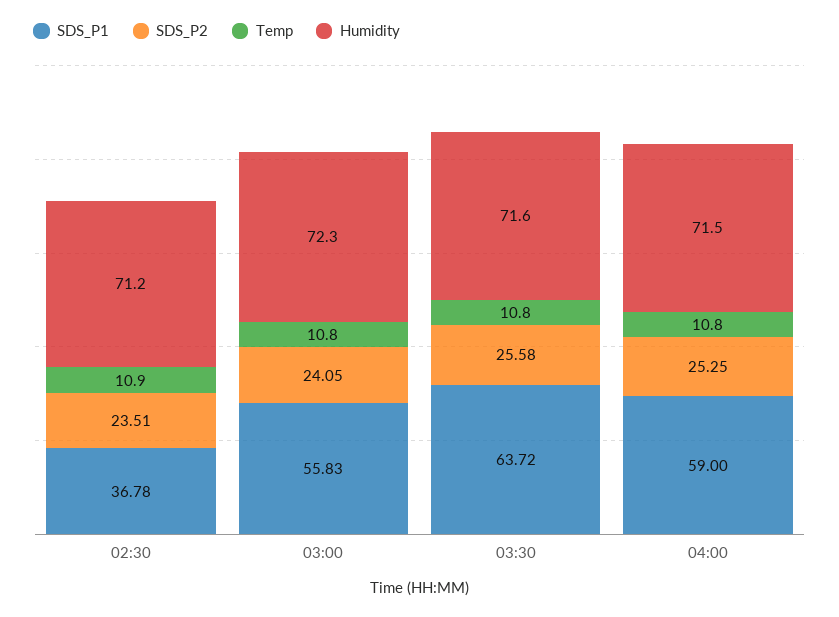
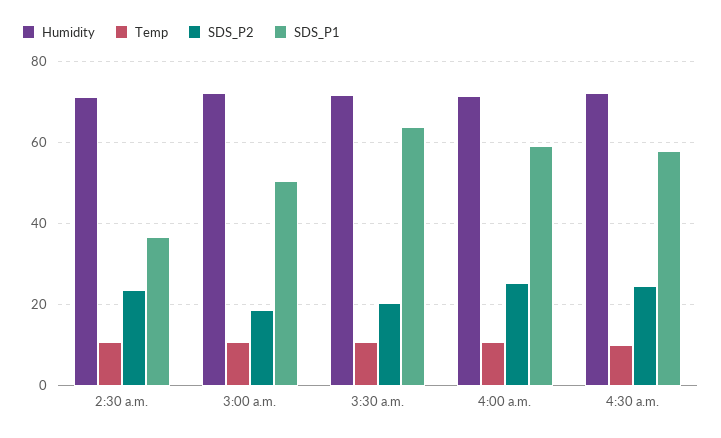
SDS_P1, 03:00: 55.83 -> 50
SDS_P2, 03:00: 24.05 -> 18
SDS_P2, 03:30: 25.58 -> 20
Humidity, 4:30 a.m.: none -> 72
Temp, 4:30 a.m.: none -> 10
SDS_P2, 4:30 a.m.: none -> 24
SDS_P1, 4:30 a.m.: none -> 58

